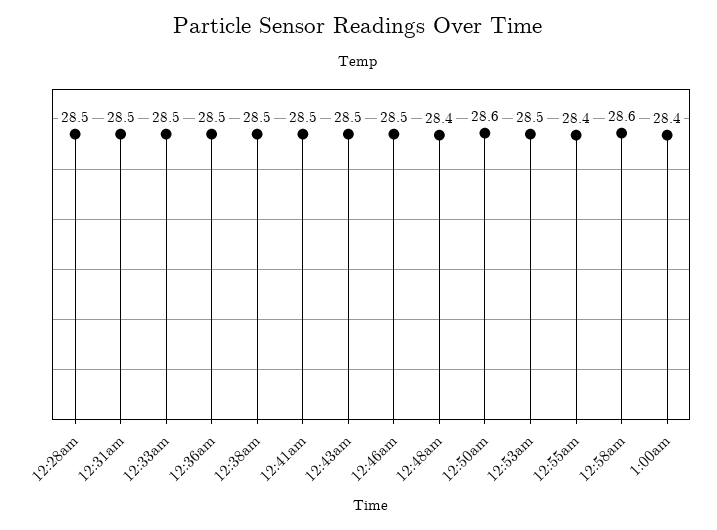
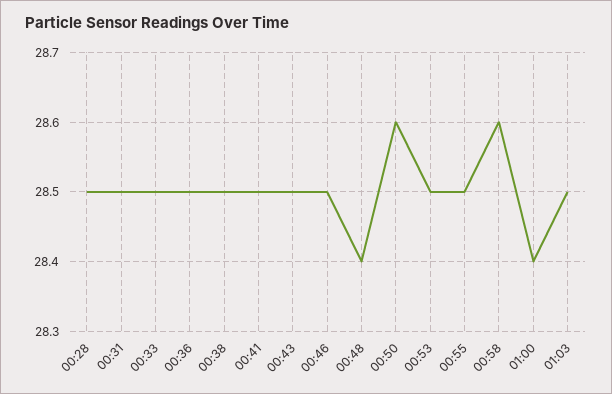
12:55am: 28.4 -> 28.5
01:03: none -> 28.5

